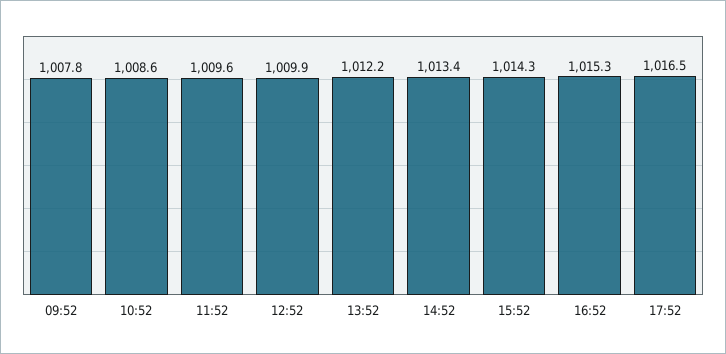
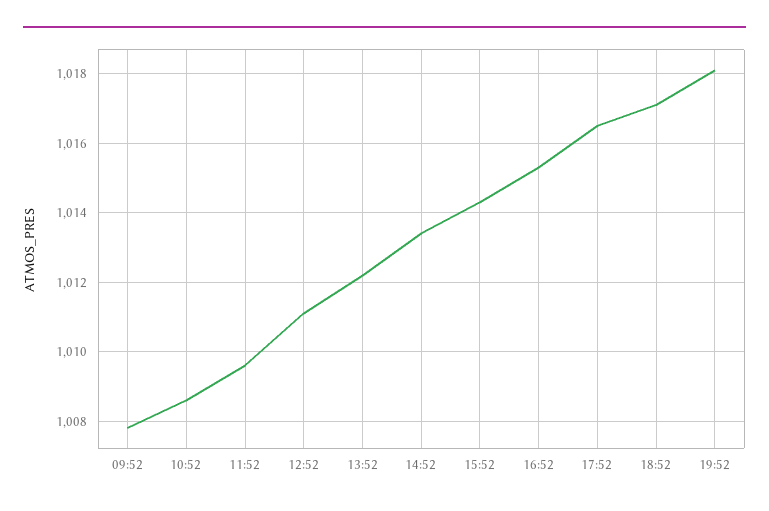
12:52: 1009.9 -> 1011
18:52: none -> 1017
19:52: none -> 1018

